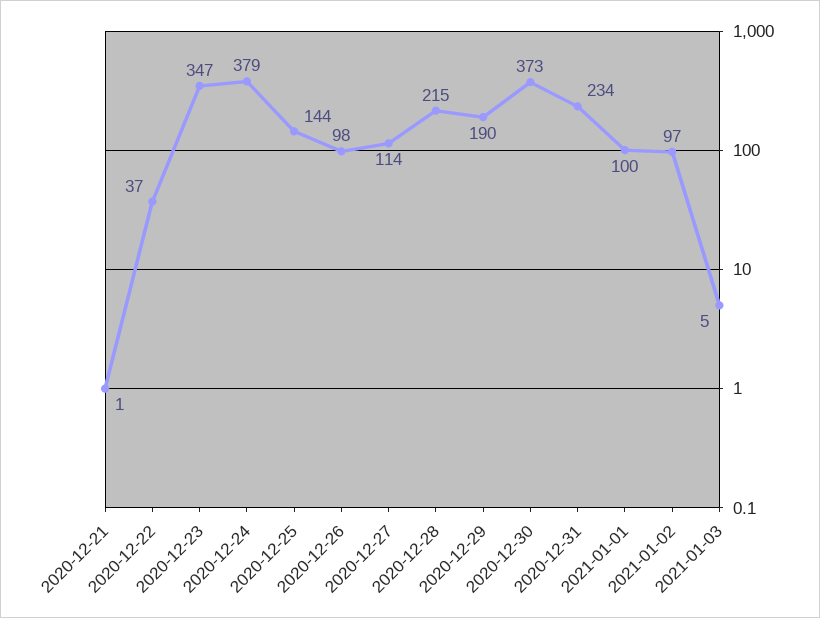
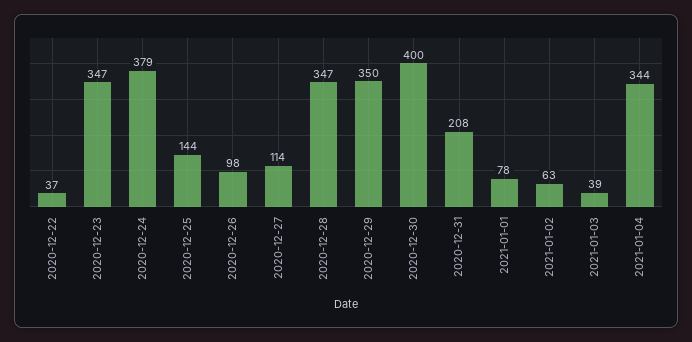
2020-12-21: 1 -> none
2020-12-28: 215 -> 347
2020-12-29: 190 -> 350
2020-12-30: 373 -> 400
2020-12-31: 234 -> 208
2021-01-01: 100 -> 78
2021-01-02: 97 -> 63
2021-01-03: 5 -> 39
2021-01-04: none -> 344

